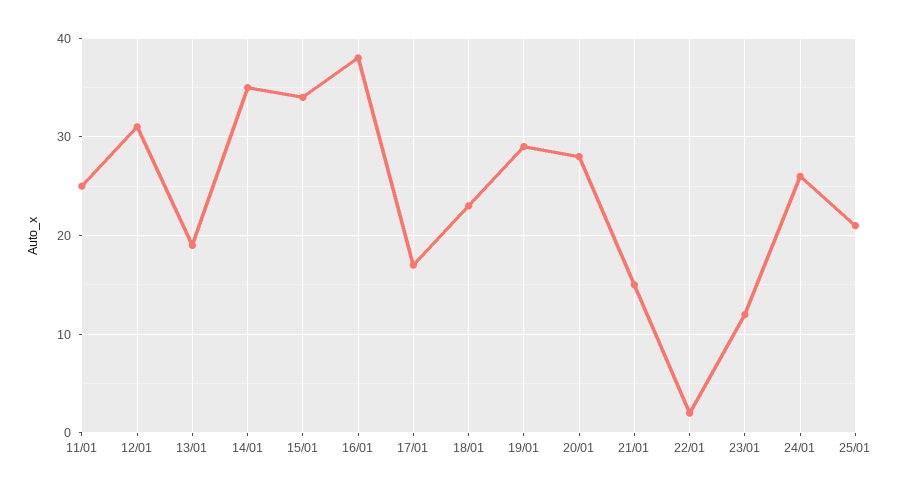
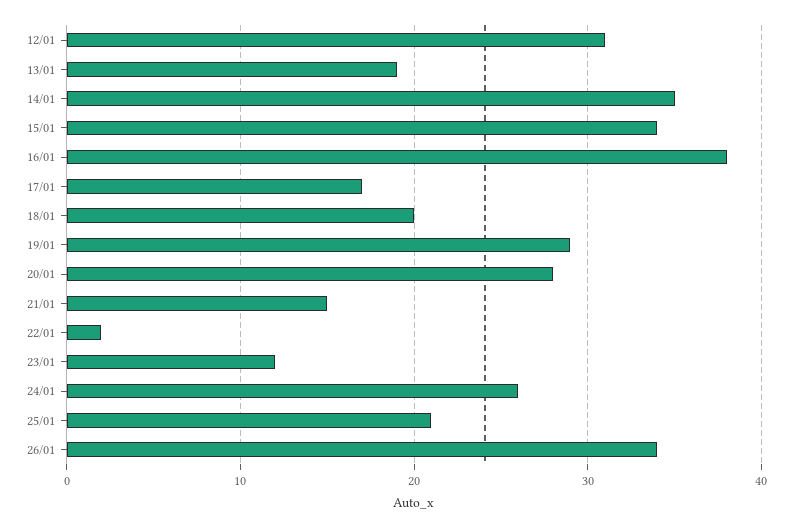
11/01: 25 -> none
18/01: 23 -> 20
26/01: none -> 34

